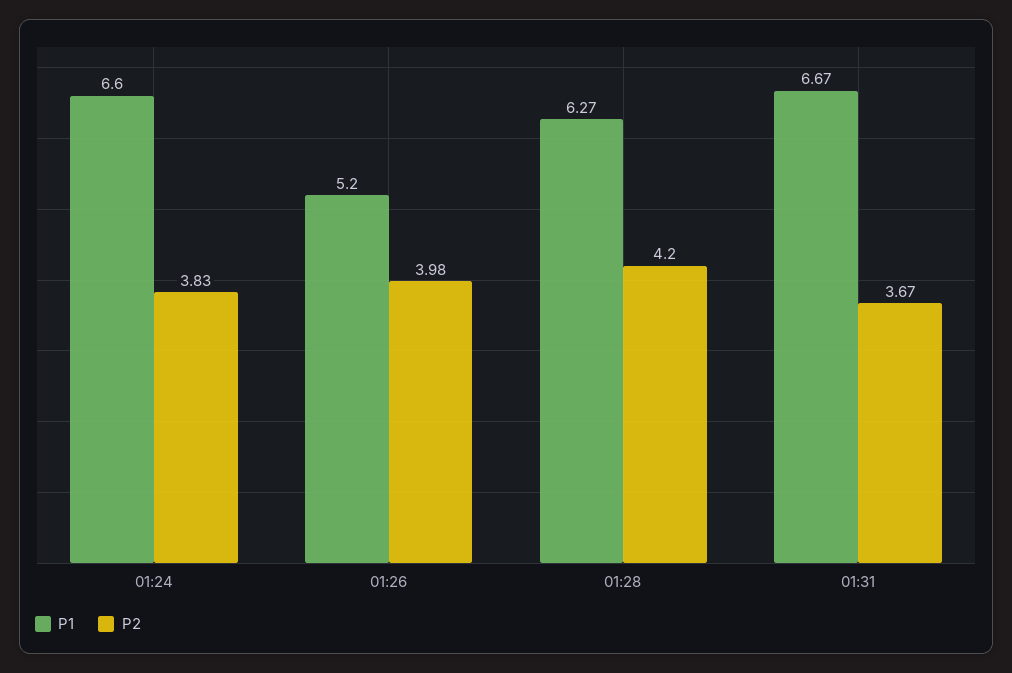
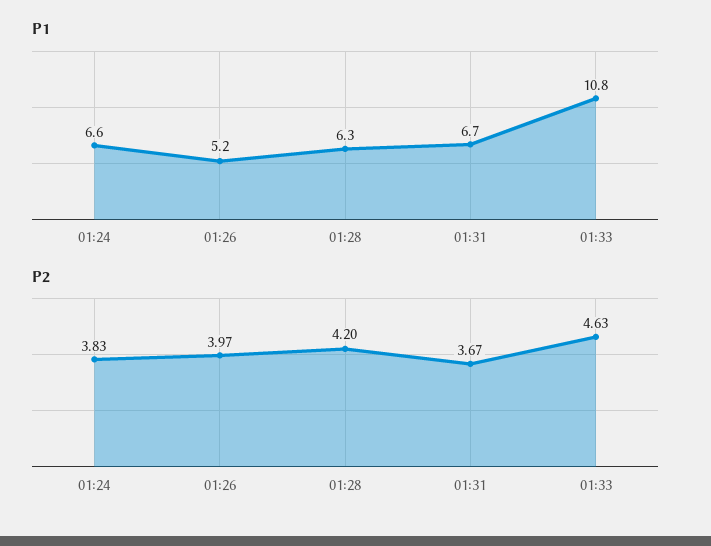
P2, 01:26: 3.98 -> 3.97
P1, 01:33: none -> 10.8
P2, 01:33: none -> 4.63

